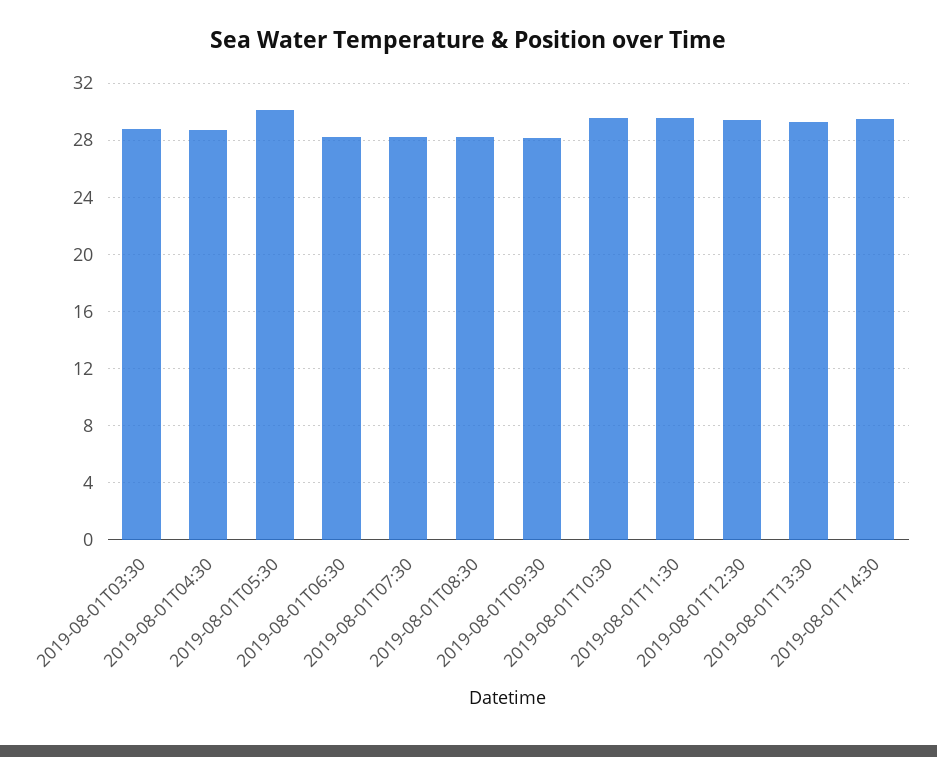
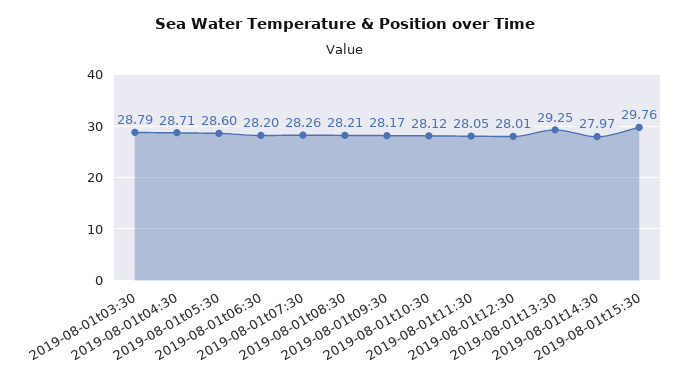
2019-08-01T05:30: 30 -> 28.6
2019-08-01T10:30: 29.5 -> 28.12
2019-08-01T11:30: 29.5 -> 28.05
2019-08-01T12:30: 29.5 -> 28.01
2019-08-01T14:30: 29.5 -> 27.97
2019-08-01t15:30: none -> 29.76

